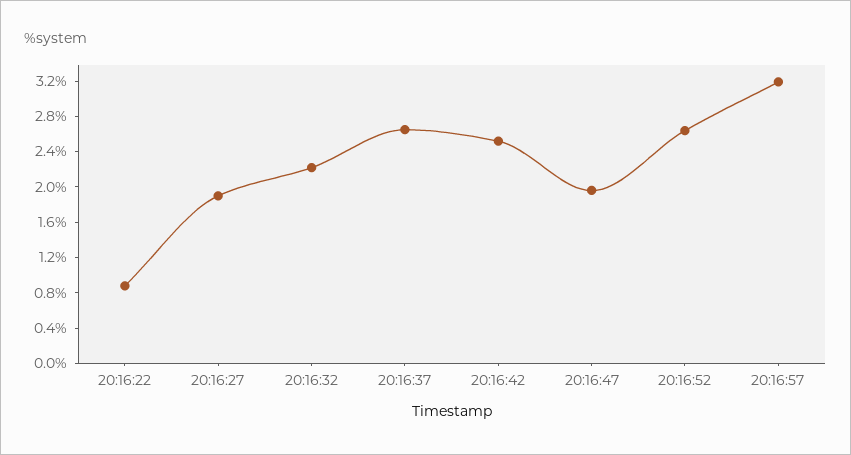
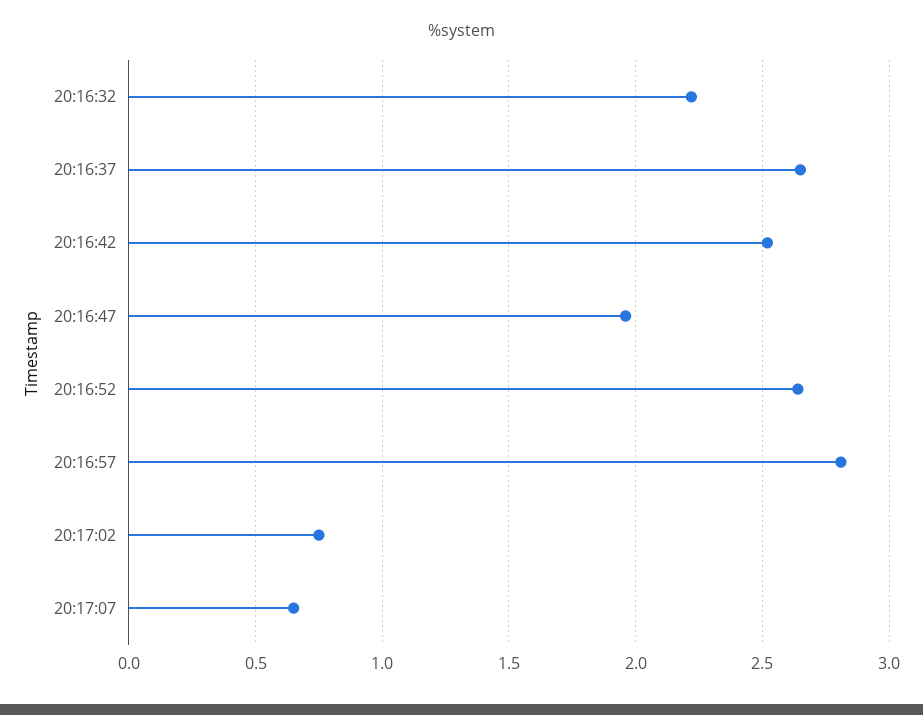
20:16:22: 0.9 -> none
20:16:27: 1.9 -> none
20:16:57: 3.2 -> 2.8
20:17:02: none -> 0.75
20:17:07: none -> 0.65

